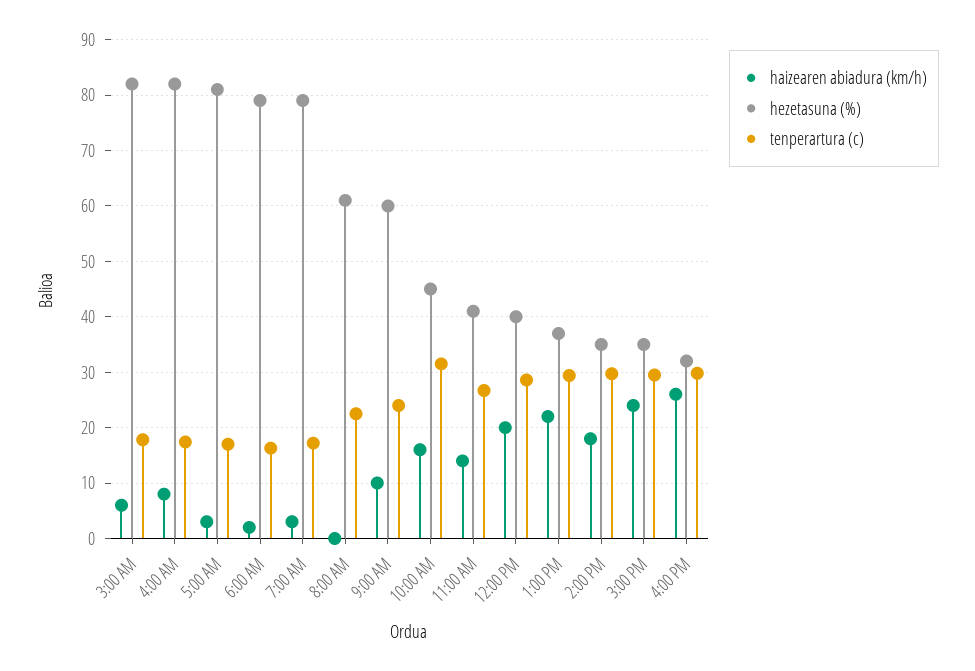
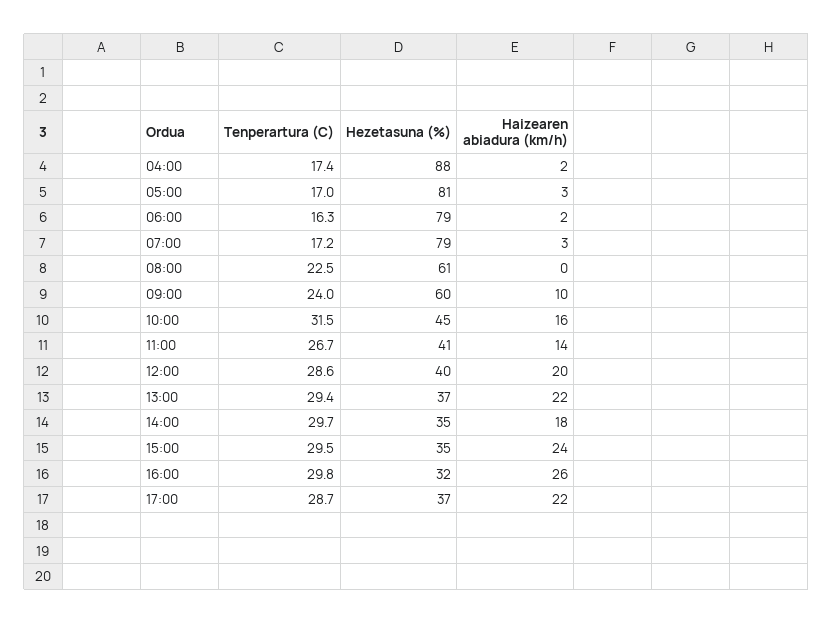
haizearen abiadura (km/h), 3:00 AM: 6 -> none
hezetasuna (%), 3:00 AM: 82 -> none
tenperartura (c), 3:00 AM: 18 -> none
haizearen abiadura (km/h), 4:00 AM: 8 -> 2
hezetasuna (%), 4:00 AM: 82 -> 88
tenperartura (c), 17:00: none -> 28.7
hezetasuna (%), 17:00: none -> 37
haizearen abiadura (km/h), 17:00: none -> 22

